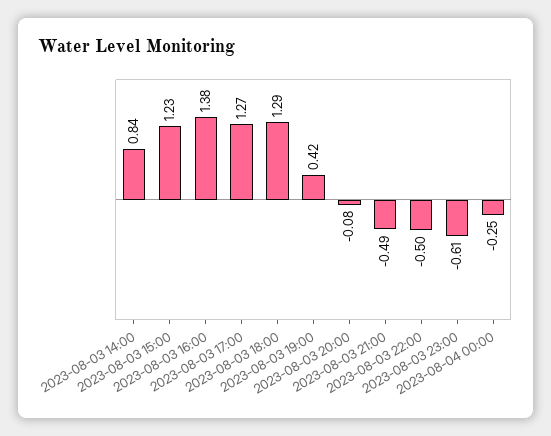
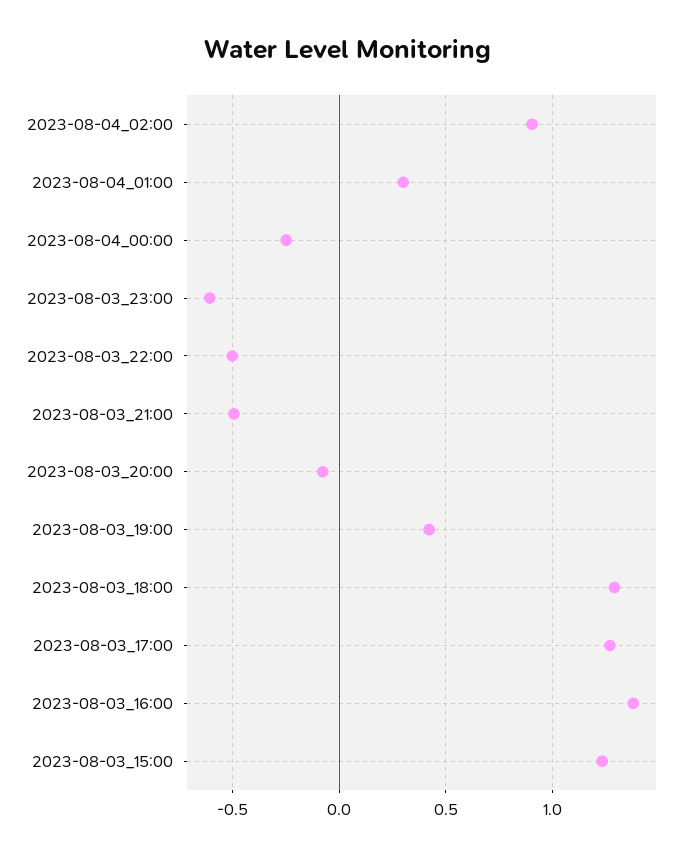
2023-08-03 14:00: 0.84 -> none
2023-08-04_02:00: none -> 0.9
2023-08-04_01:00: none -> 0.3

